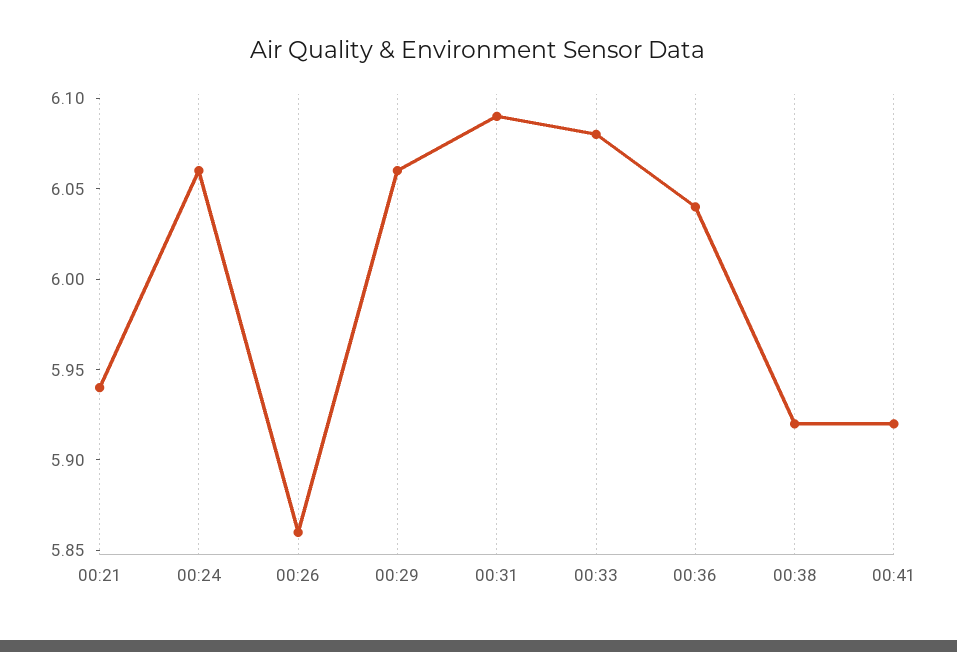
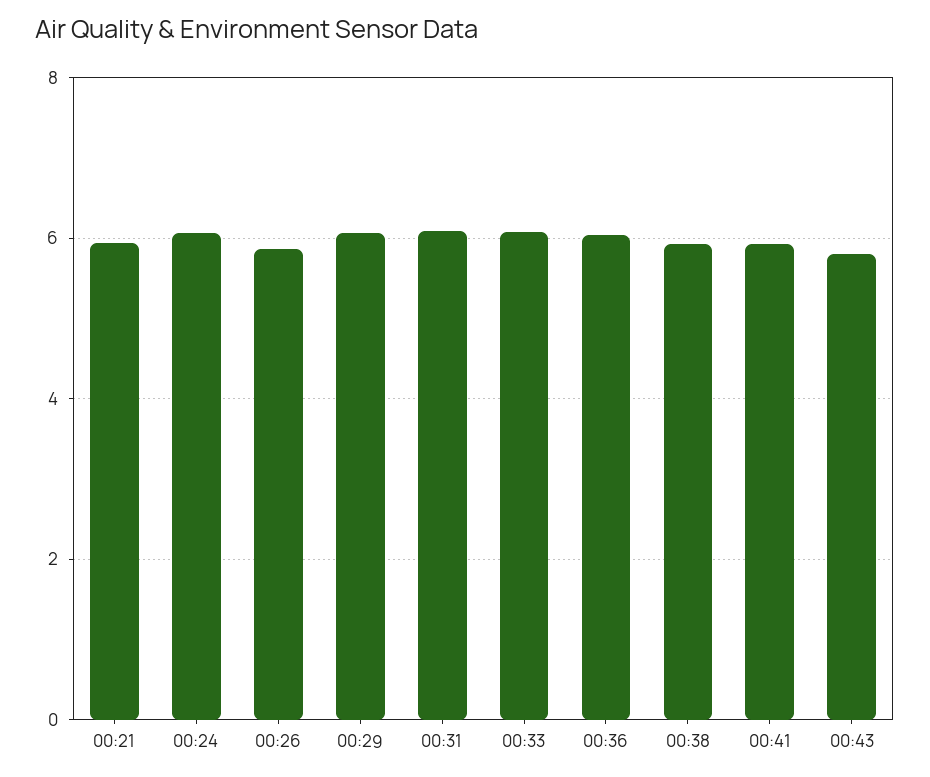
00:43: none -> 5.8

